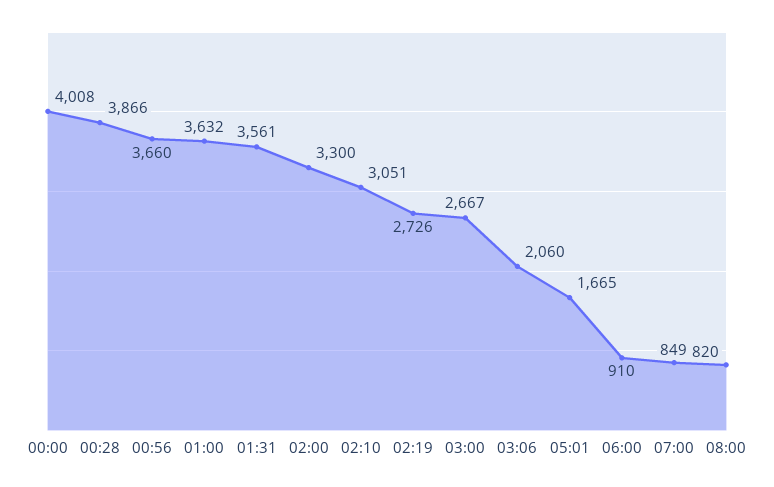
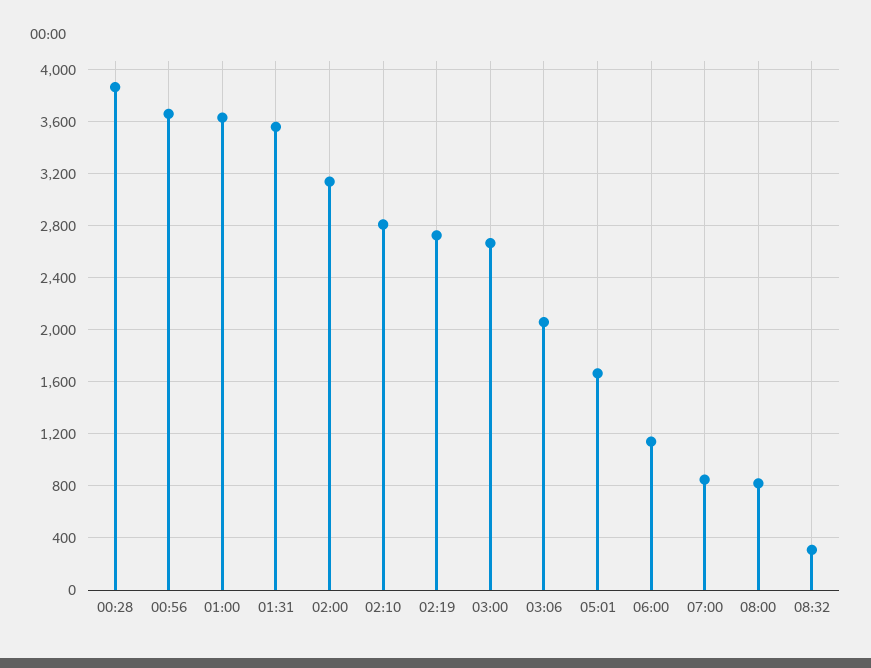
00:00: 4008 -> none
02:00: 3300 -> 3150
02:10: 3051 -> 2800
06:00: 910 -> 1150
08:32: none -> 300

